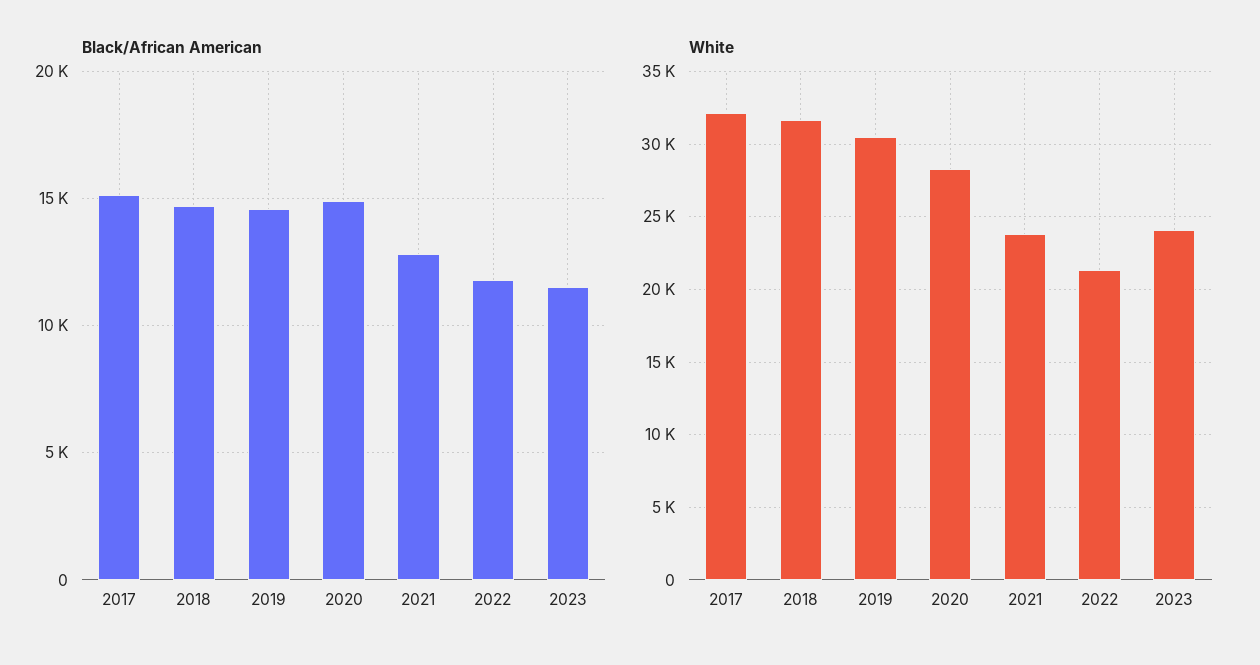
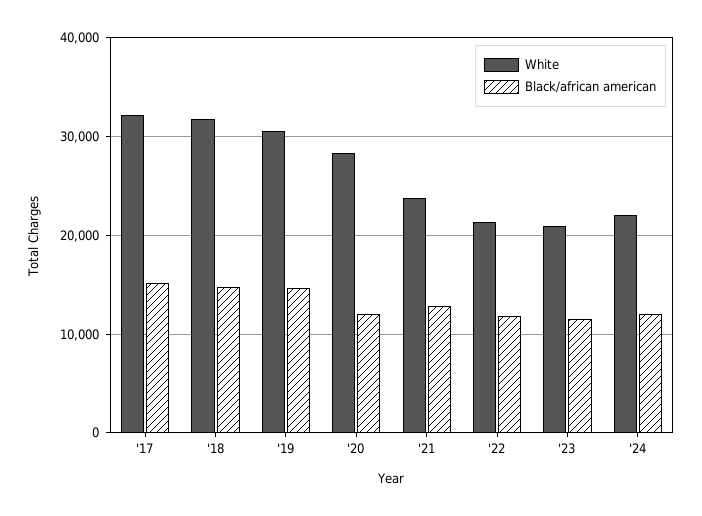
Black/African American, 2020: 15000 -> 12000
White, 2023: 24000 -> 21000
White, '24: none -> 22000
Black/African American, '24: none -> 12000

